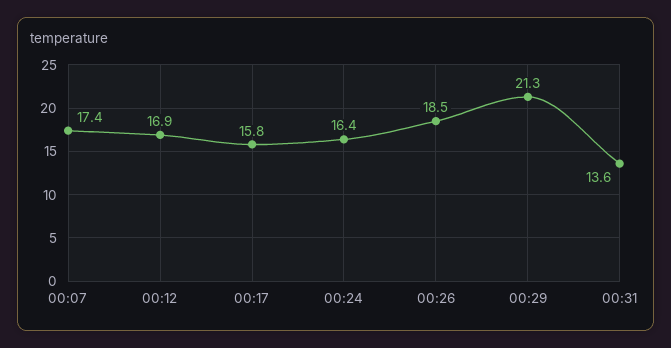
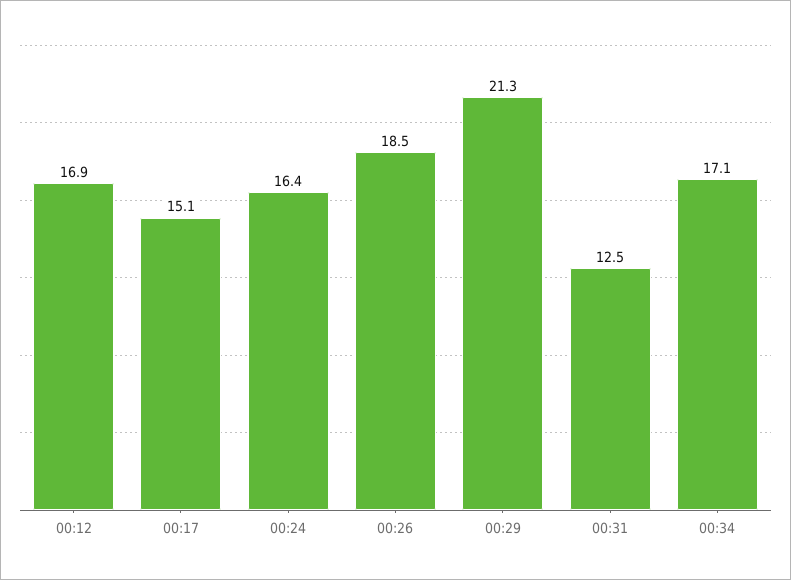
00:07: 17.4 -> none
00:17: 15.8 -> 15.1
00:31: 13.6 -> 12.5
00:34: none -> 17.1

